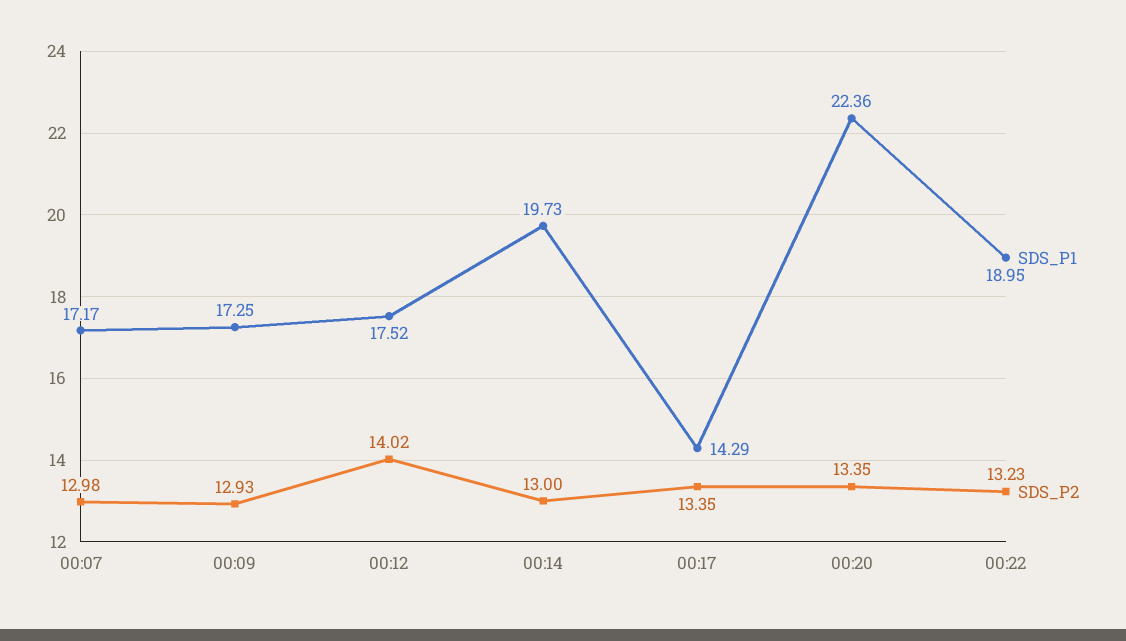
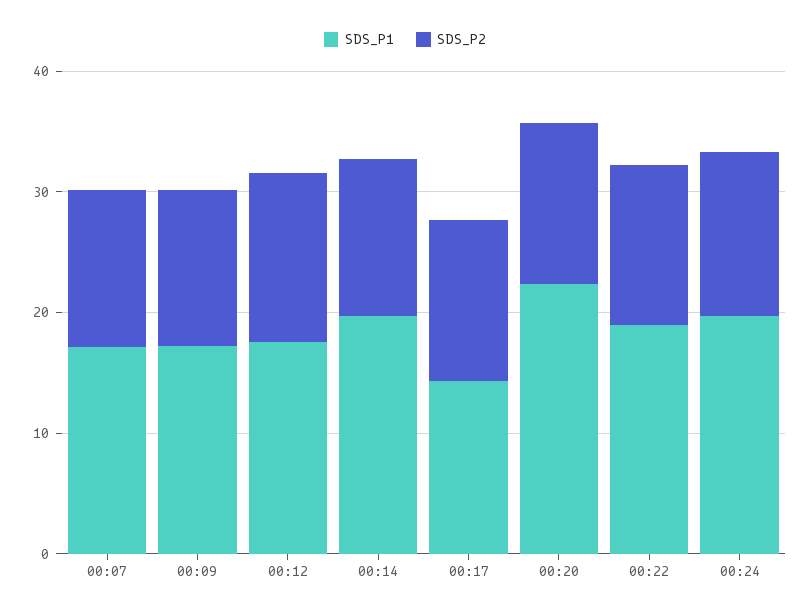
SDS_P1, 00:24: none -> 20
SDS_P2, 00:24: none -> 14

